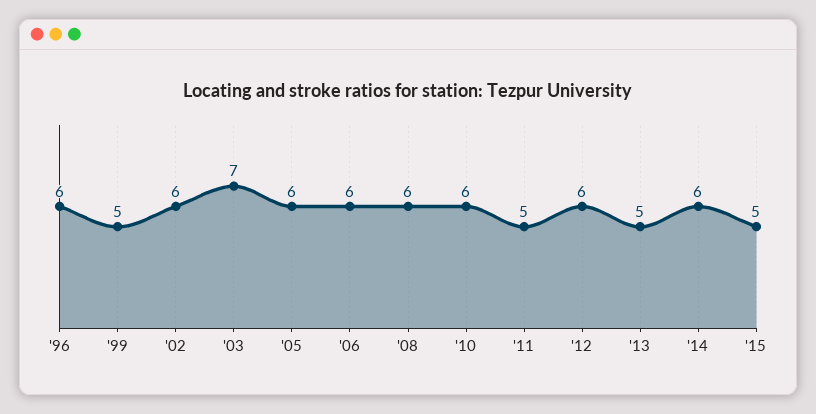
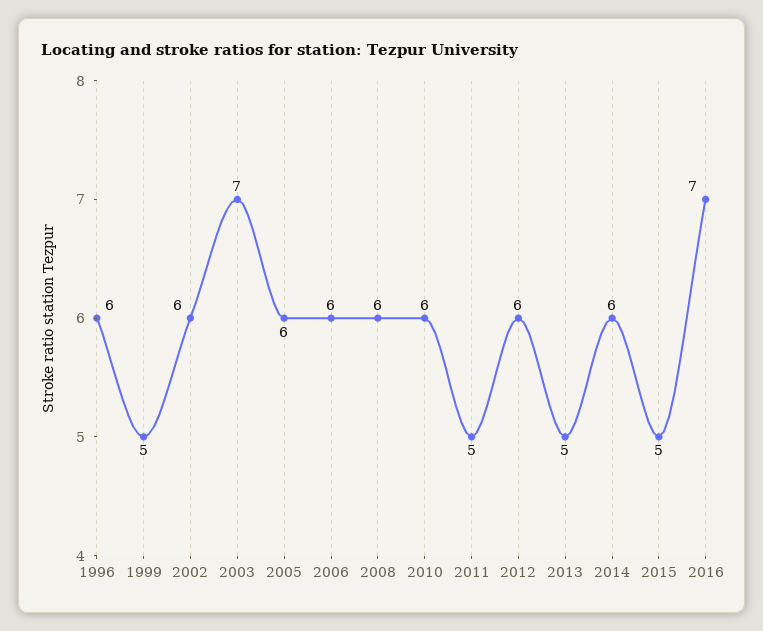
2016: none -> 7

